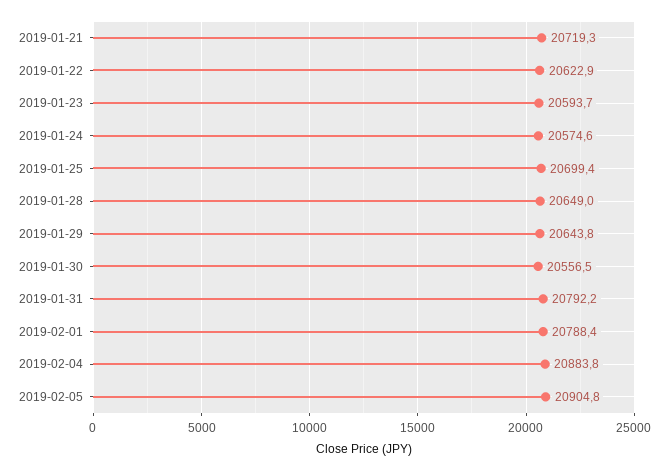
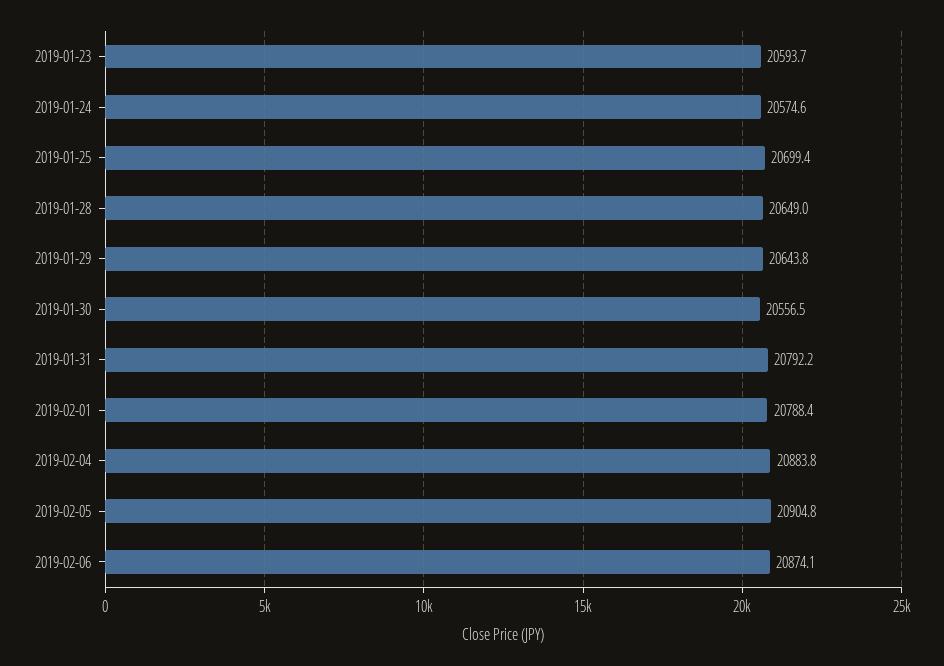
2019-01-21: 20719.3 -> none
2019-01-22: 20622.9 -> none
2019-02-06: none -> 20874.1

